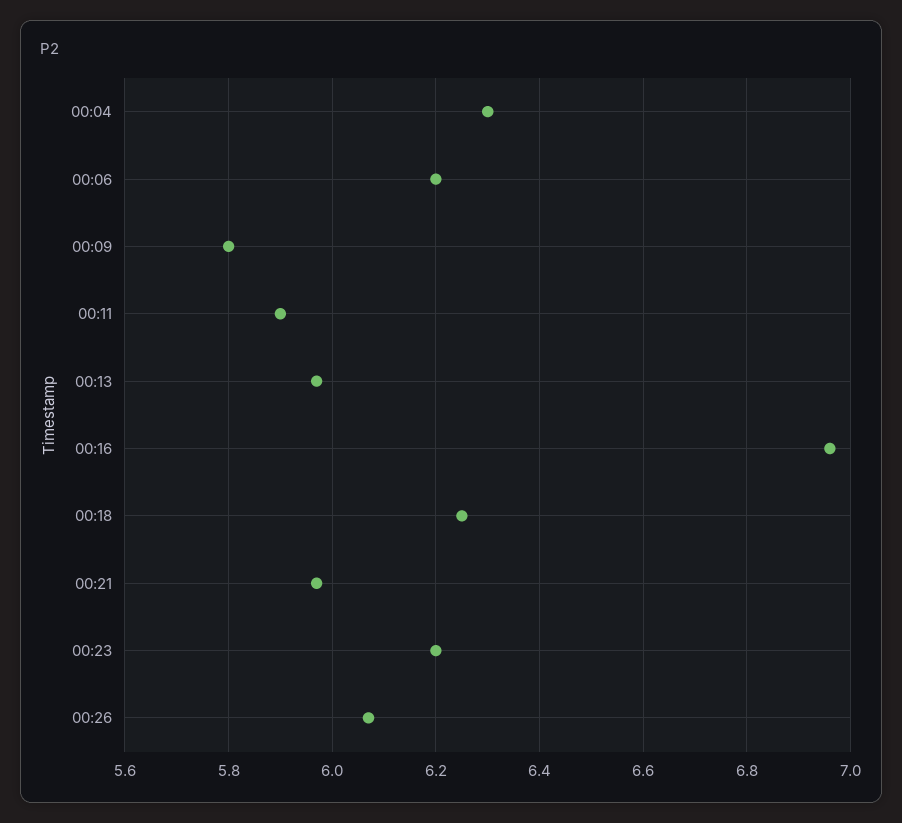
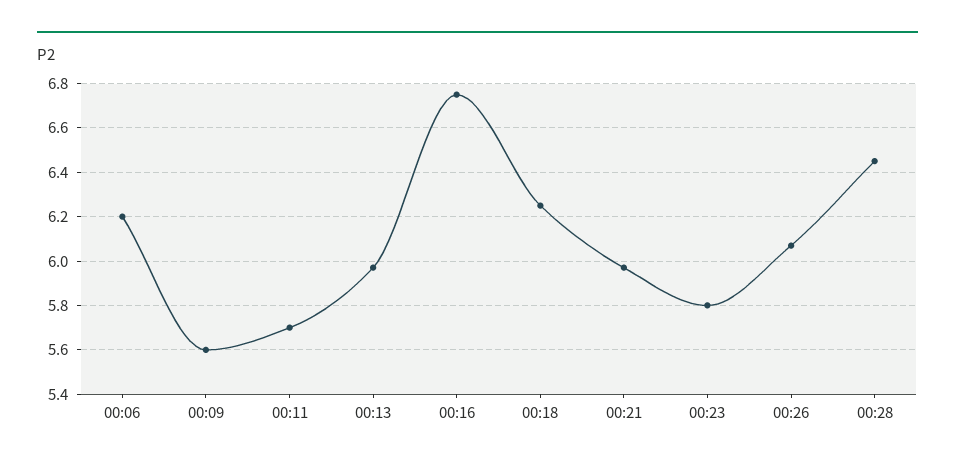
00:04: 6.3 -> none
00:09: 5.8 -> 5.6
00:11: 5.9 -> 5.7
00:16: 6.95 -> 6.75
00:23: 6.2 -> 5.8
00:28: none -> 6.45

